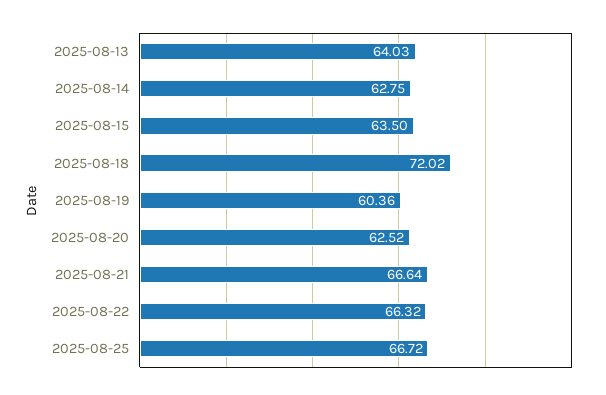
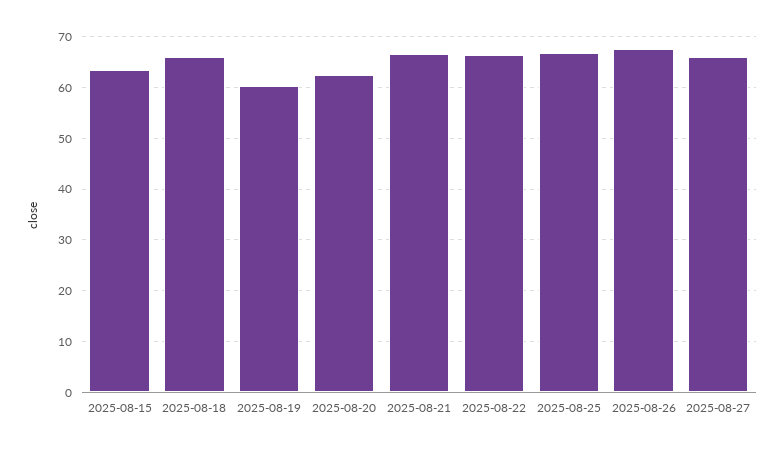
2025-08-13: 64.03 -> none
2025-08-14: 62.75 -> none
2025-08-18: 72.02 -> 66
2025-08-26: none -> 68
2025-08-27: none -> 66

